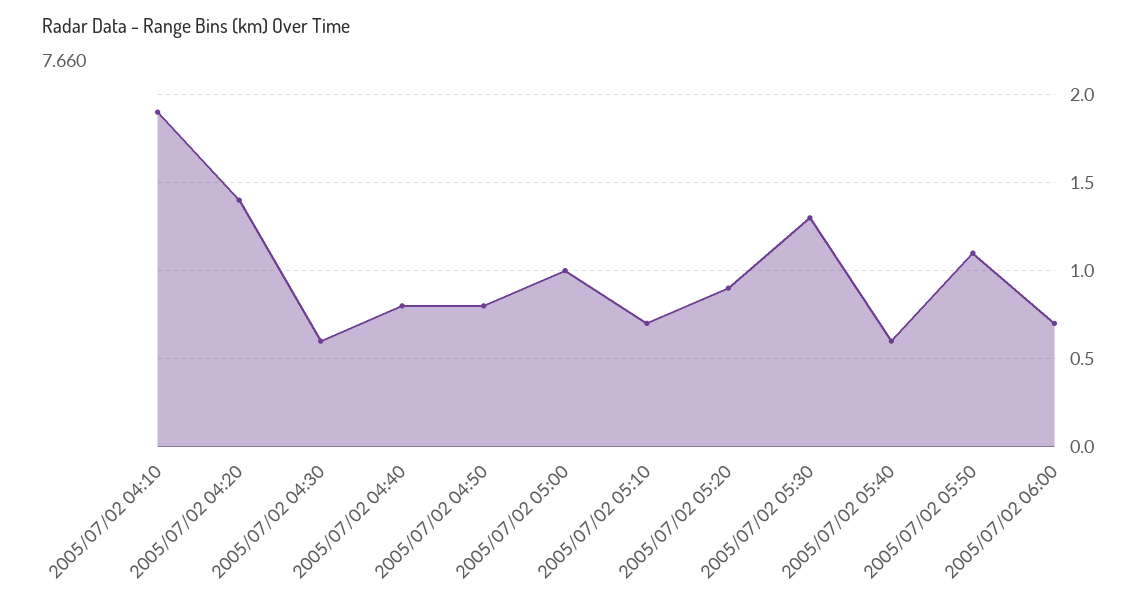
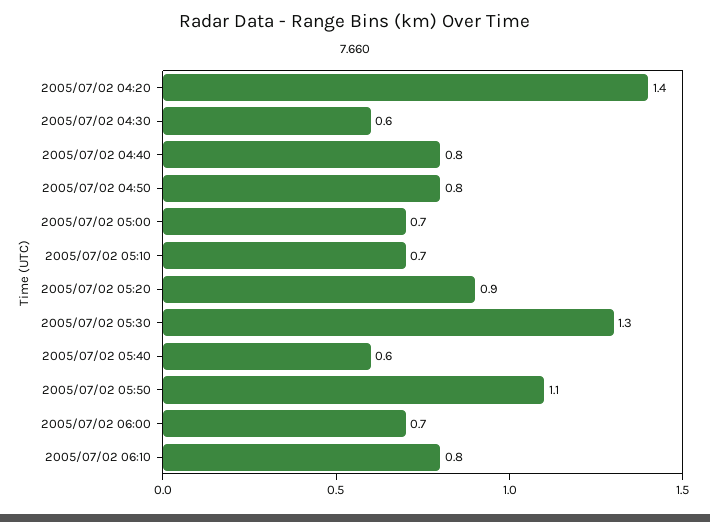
2005/07/02 04:10: 1.9 -> none
2005/07/02 05:00: 1 -> 0.7
2005/07/02 06:10: none -> 0.8

